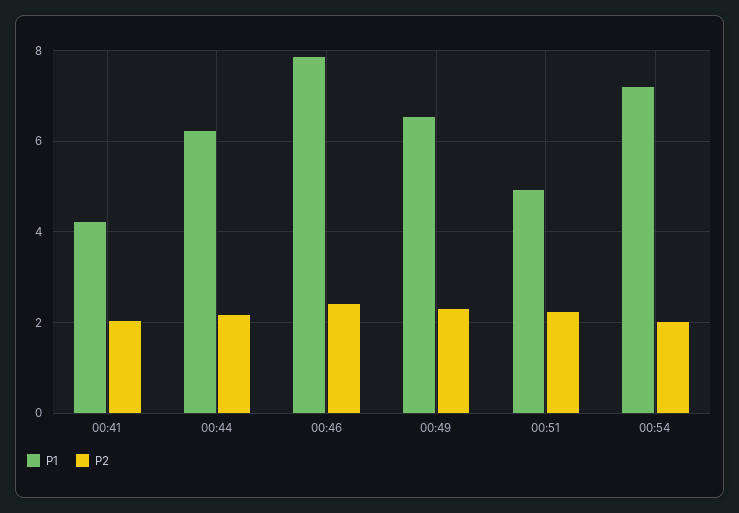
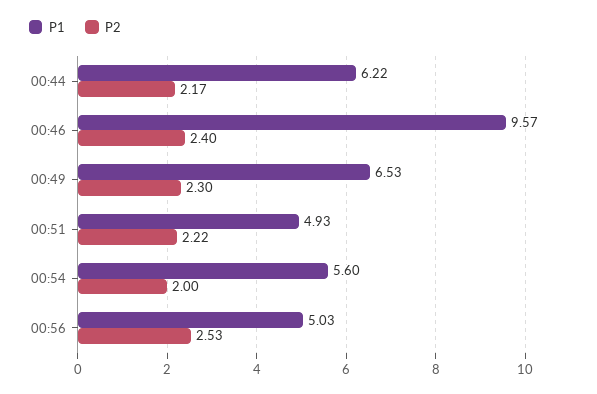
P1, 00:41: 4.2 -> none
P2, 00:41: 2 -> none
P1, 00:46: 7.8 -> 9.57
P1, 00:54: 7.2 -> 5.6
P1, 00:56: none -> 5.03
P2, 00:56: none -> 2.53

